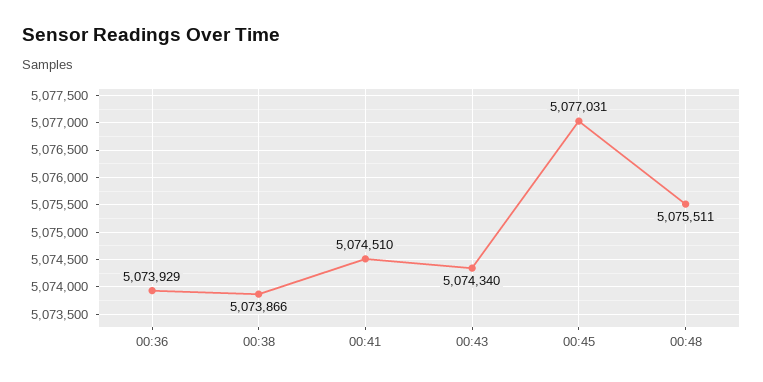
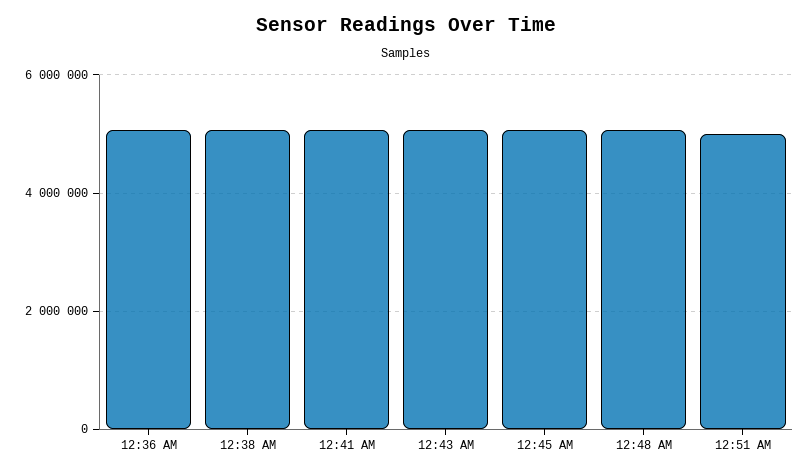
12:51 AM: none -> 5000000

